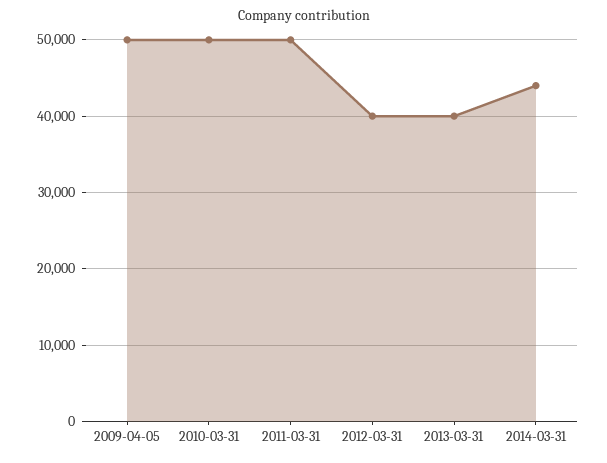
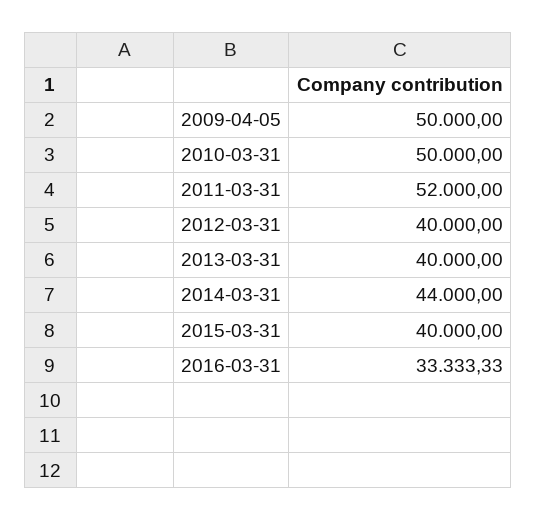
2011-03-31: 50000 -> 52000
2015-03-31: none -> 40000
2016-03-31: none -> 33333.33

